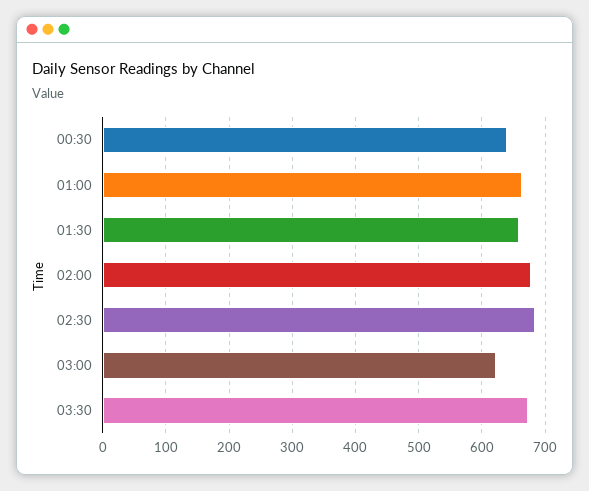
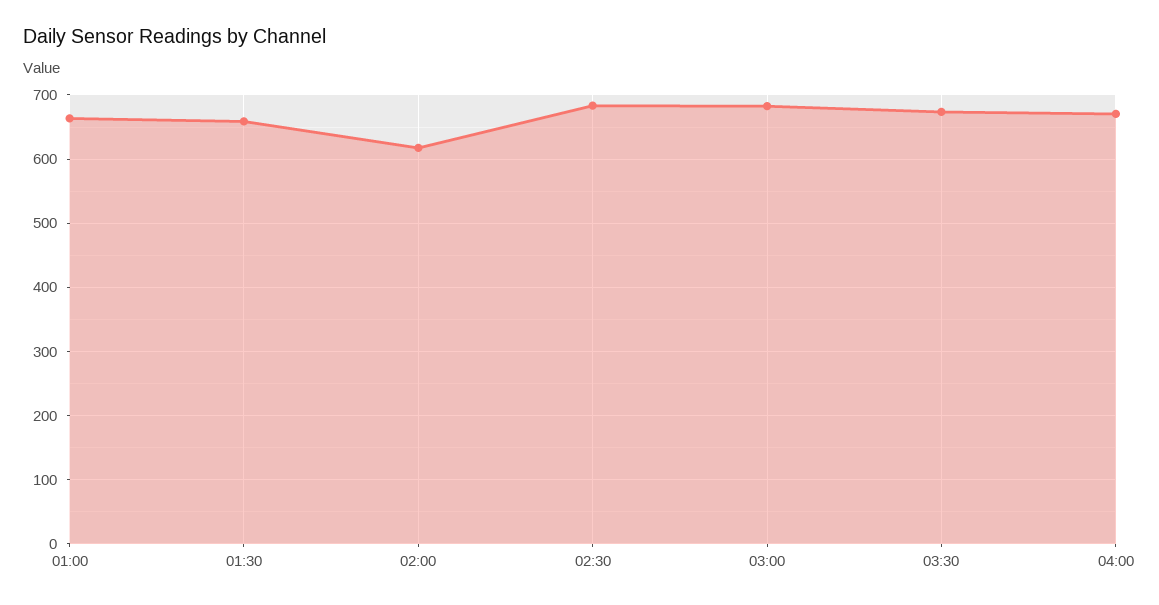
00:30: 640 -> none
02:00: 680 -> 620
03:00: 620 -> 680
04:00: none -> 670

